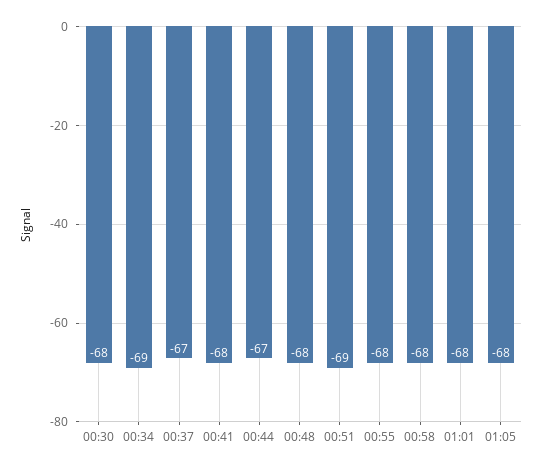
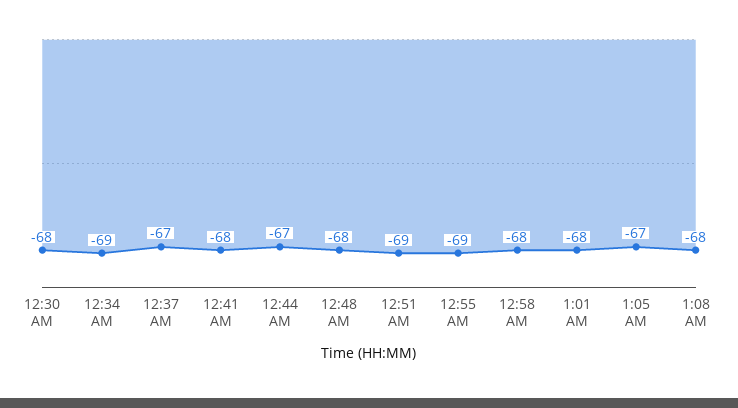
00:55: -68 -> -69
01:05: -68 -> -67
1:08 AM: none -> -68

